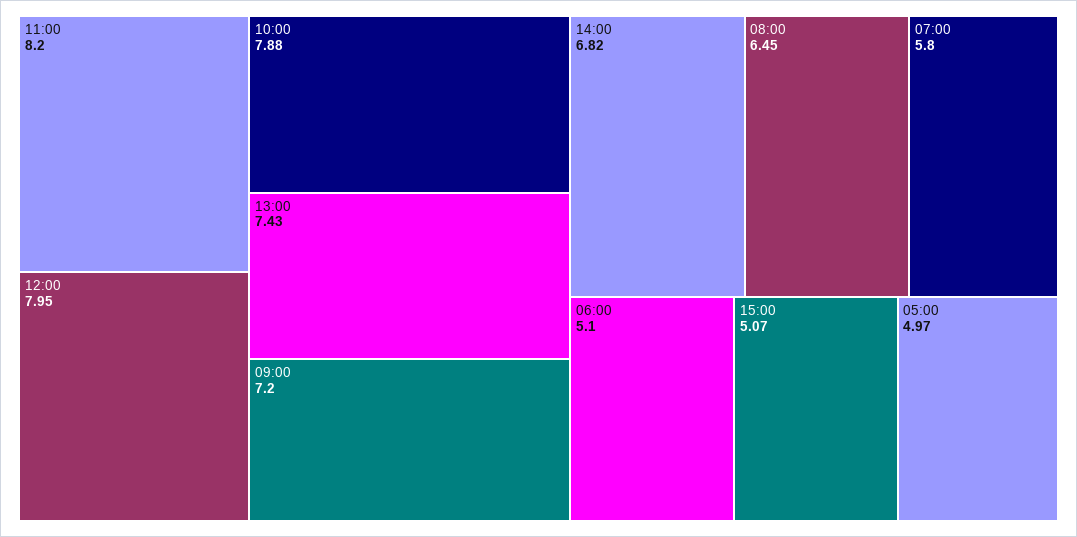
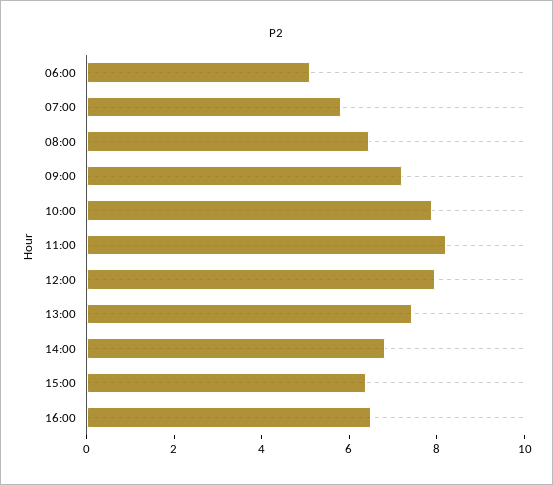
15:00: 5.07 -> 6.5
05:00: 4.97 -> none
16:00: none -> 6.5

